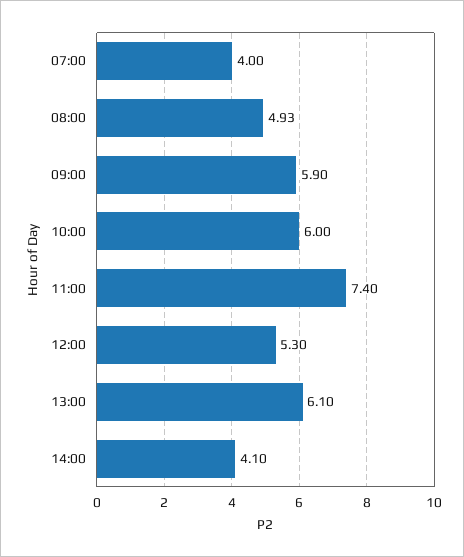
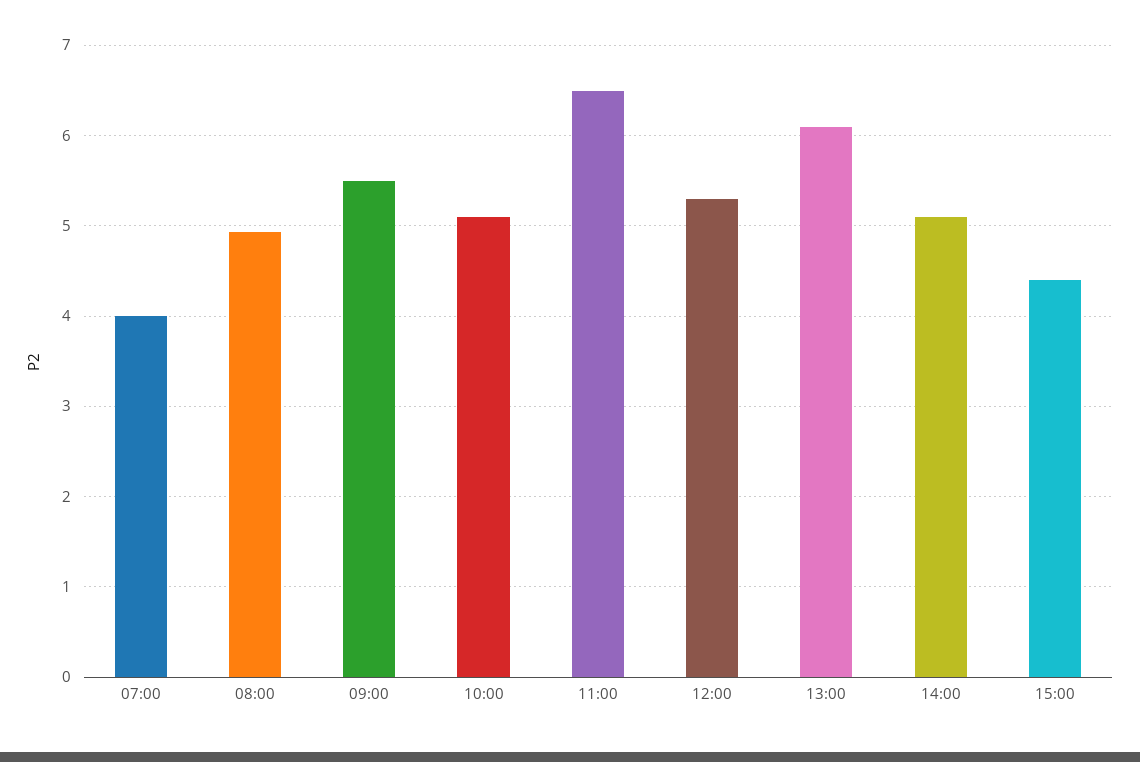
09:00: 5.9 -> 5.5
10:00: 6 -> 5.1
11:00: 7.4 -> 6.5
14:00: 4.1 -> 5.1
15:00: none -> 4.4

